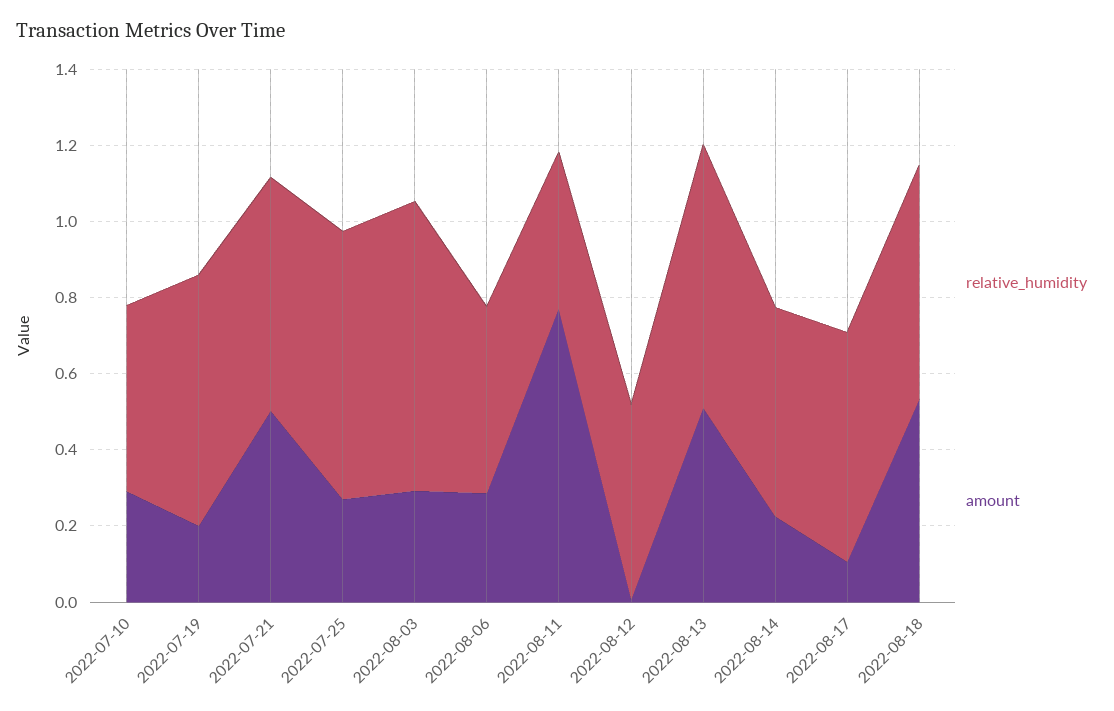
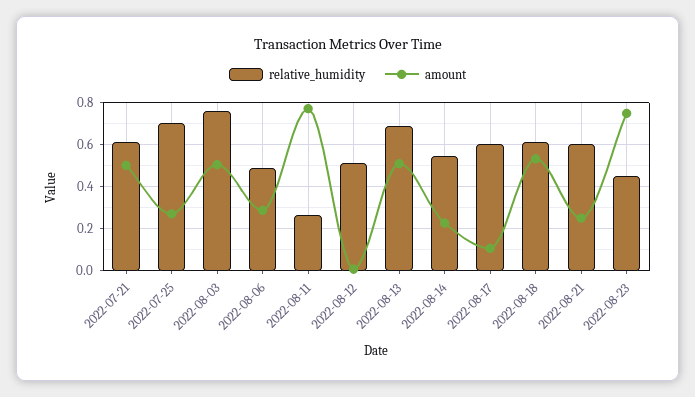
relative_humidity, 2022-07-10: 0.5 -> none
amount, 2022-07-10: 0.3 -> none
relative_humidity, 2022-07-19: 0.65 -> none
amount, 2022-07-19: 0.2 -> none
amount, 2022-08-03: 0.3 -> 0.5
relative_humidity, 2022-08-11: 0.4 -> 0.25
relative_humidity, 2022-08-21: none -> 0.6
amount, 2022-08-21: none -> 0.25
relative_humidity, 2022-08-23: none -> 0.45
amount, 2022-08-23: none -> 0.75

